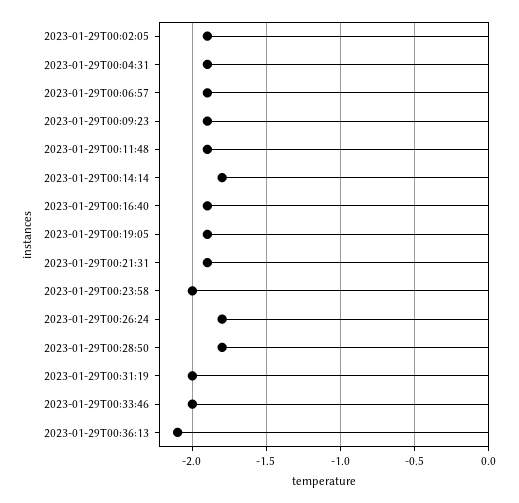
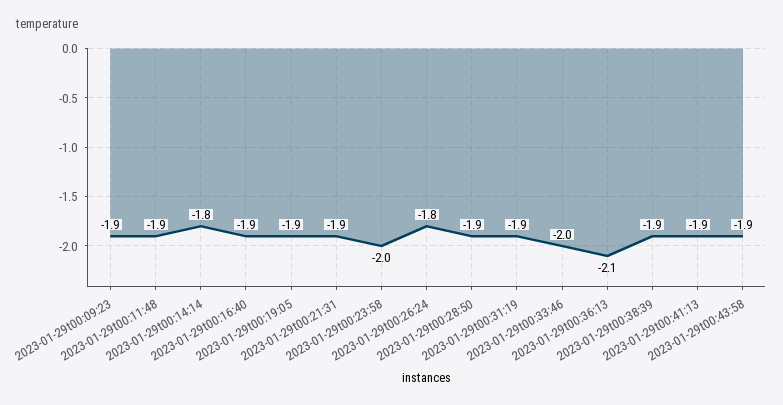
2023-01-29T00:02:05: -1.9 -> none
2023-01-29T00:04:31: -1.9 -> none
2023-01-29T00:06:57: -1.9 -> none
2023-01-29T00:28:50: -1.8 -> -1.9
2023-01-29T00:31:19: -2 -> -1.9
2023-01-29t00:38:39: none -> -1.9
2023-01-29t00:41:13: none -> -1.9
2023-01-29t00:43:58: none -> -1.9

